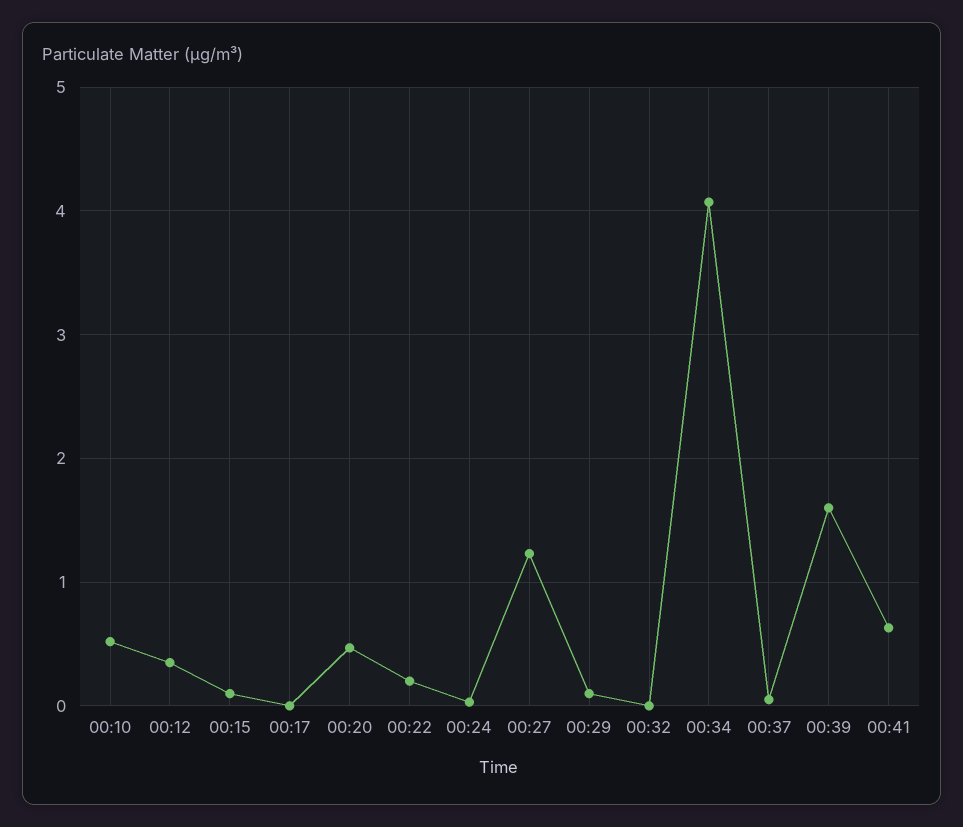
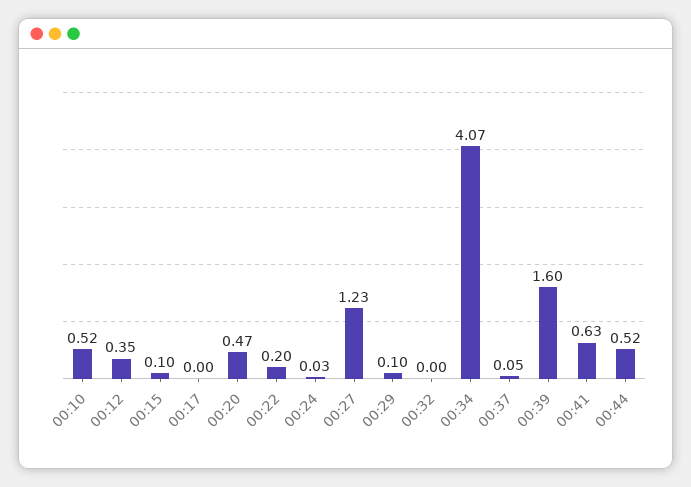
00:44: none -> 0.52

